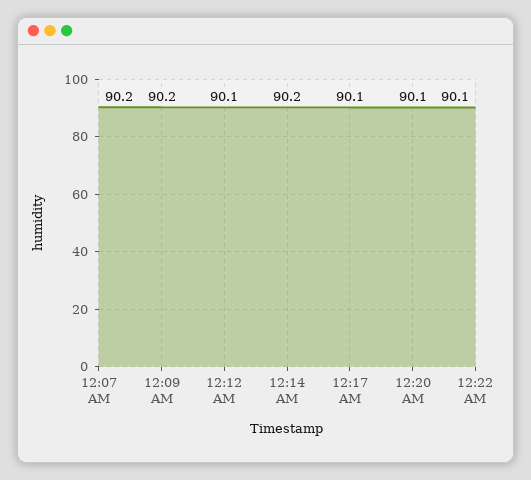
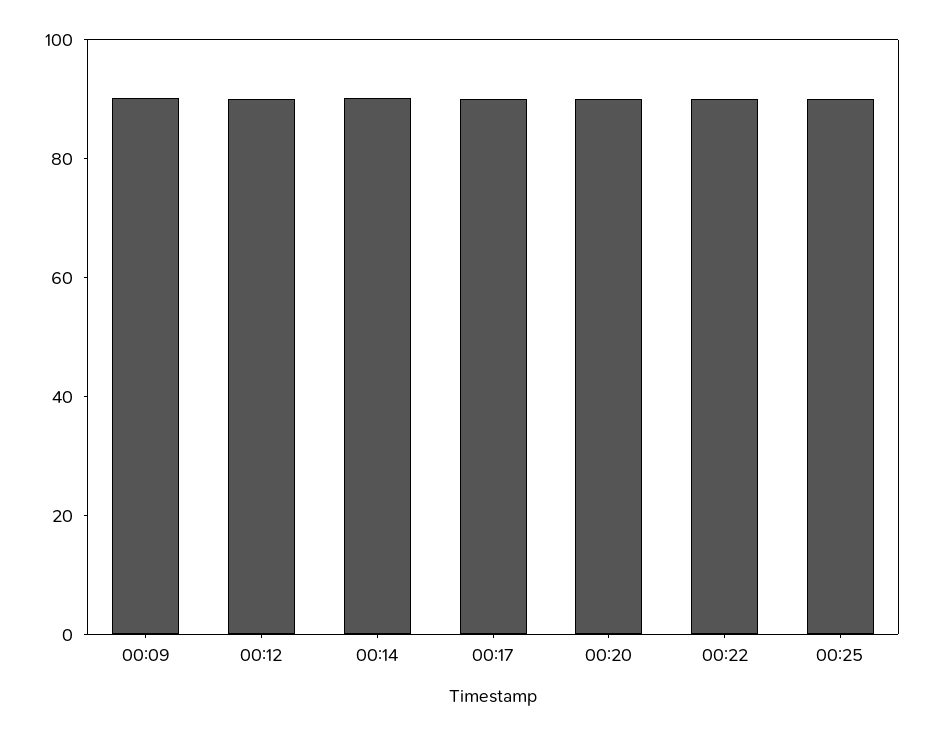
12:07 AM: 90.2 -> none
00:25: none -> 90

